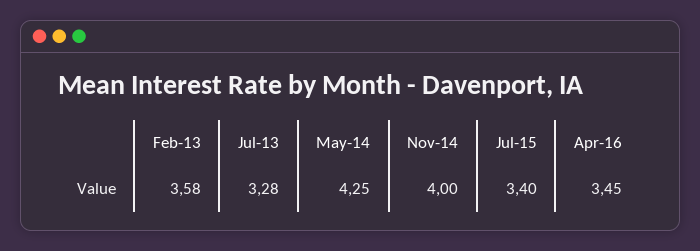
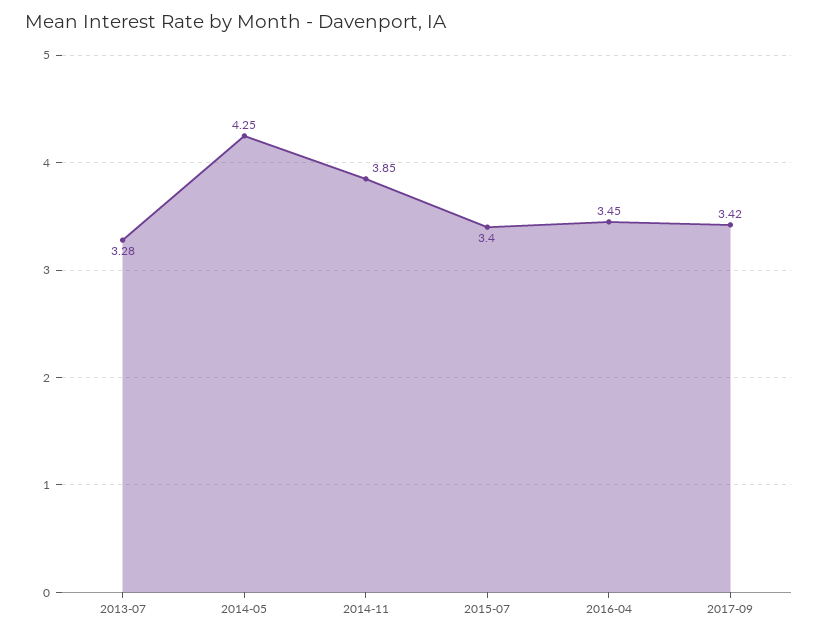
Feb-13: 3.58 -> none
Nov-14: 4 -> 3.85
2017-09: none -> 3.42

